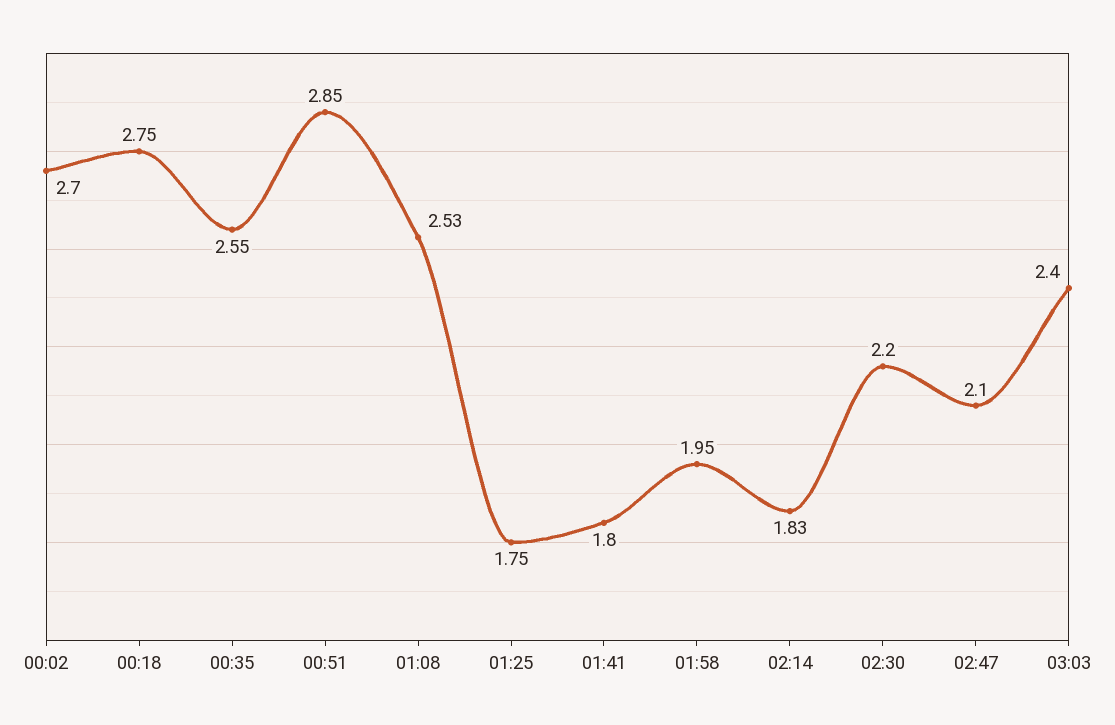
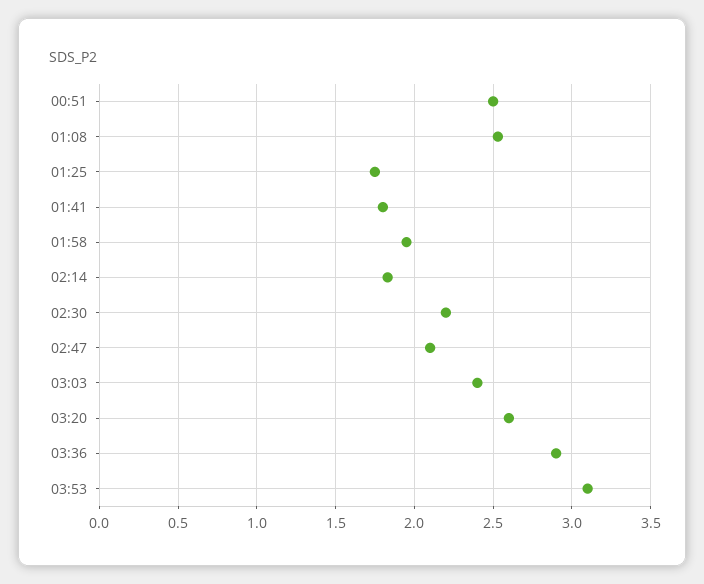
00:02: 2.7 -> none
00:18: 2.75 -> none
00:35: 2.55 -> none
00:51: 2.85 -> 2.5
03:20: none -> 2.6
03:36: none -> 2.9
03:53: none -> 3.1

